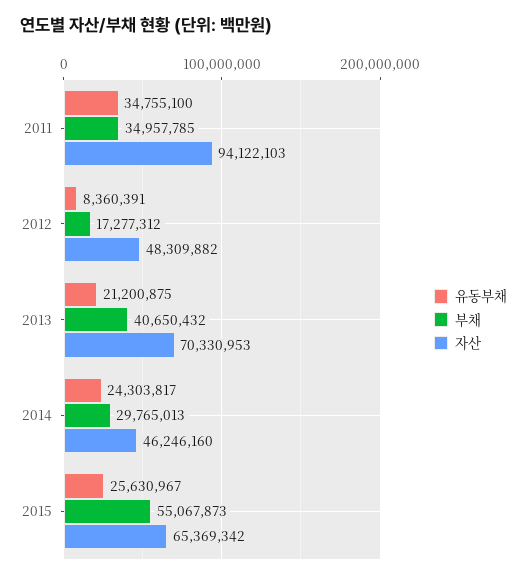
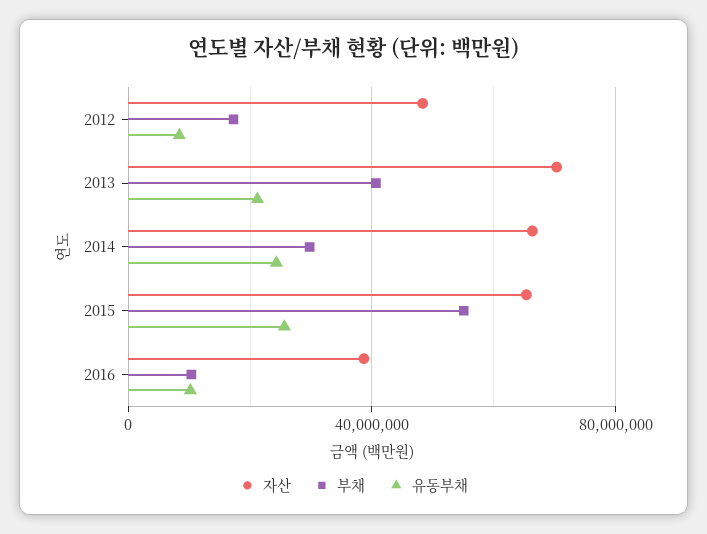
유동부채, 2011: 34755100 -> none
부채, 2011: 34957785 -> none
자산, 2011: 94122103 -> none
자산, 2014: 46246160 -> 65000000
자산, 2016: none -> 40000000
부채, 2016: none -> 10000000
유동부채, 2016: none -> 10000000

